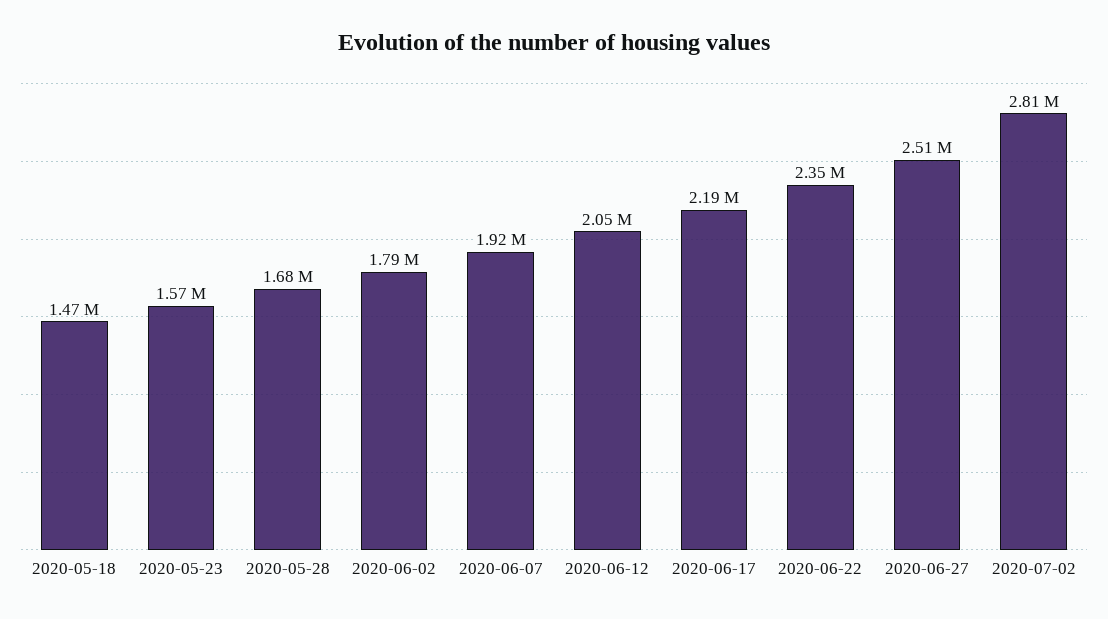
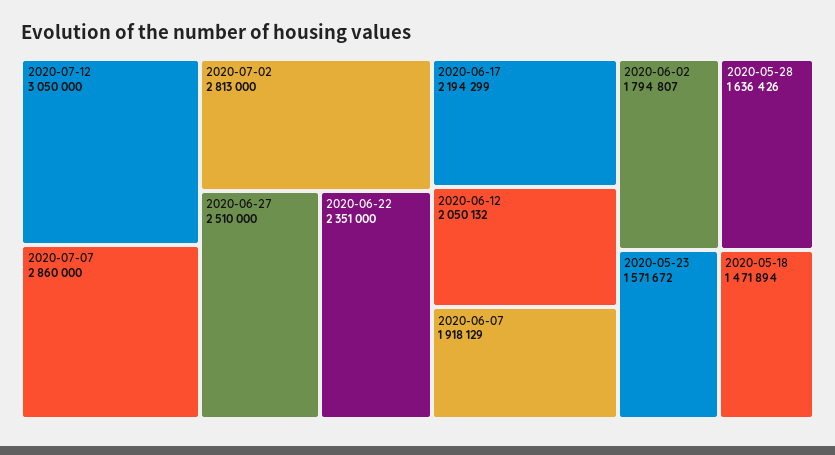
2020-05-28: 1680000 -> 1636426
2020-07-12: none -> 3050000
2020-07-07: none -> 2860000

